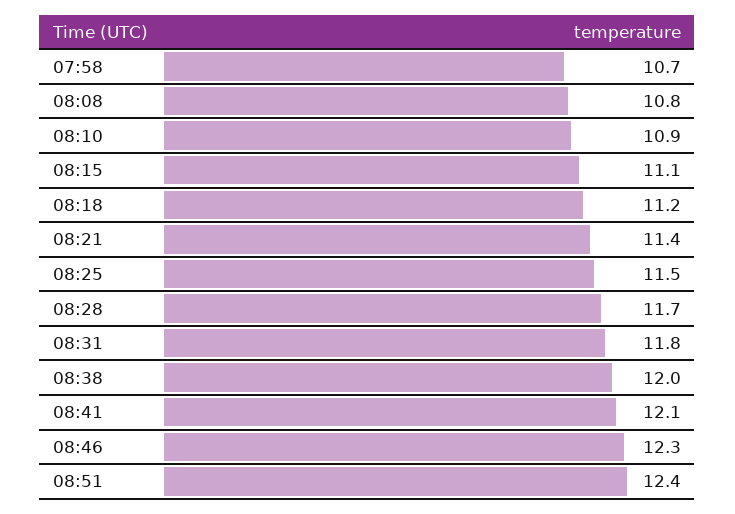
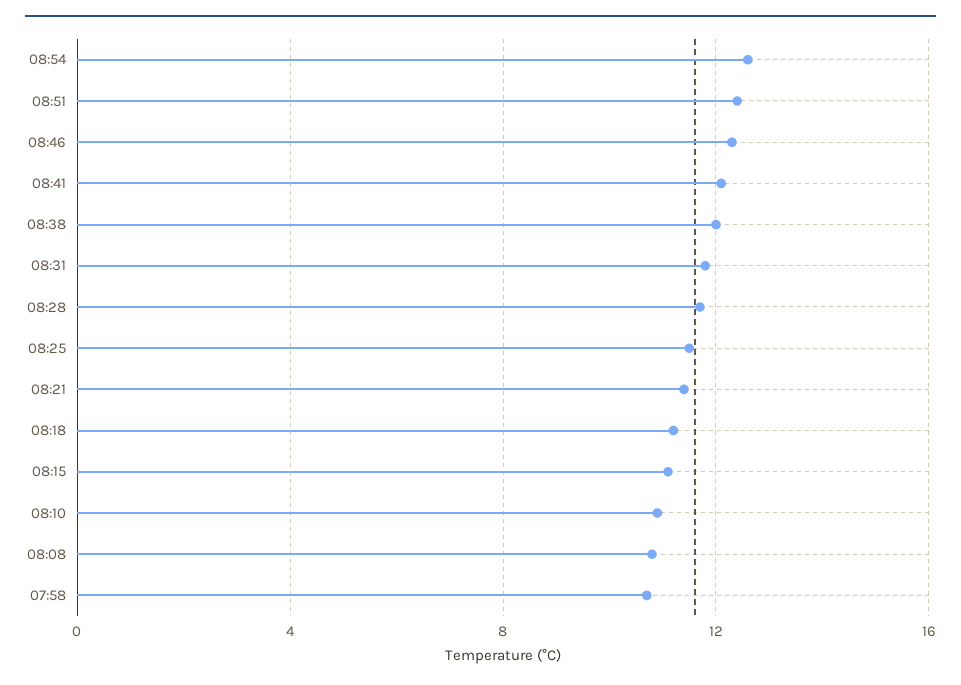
08:54: none -> 12.5

